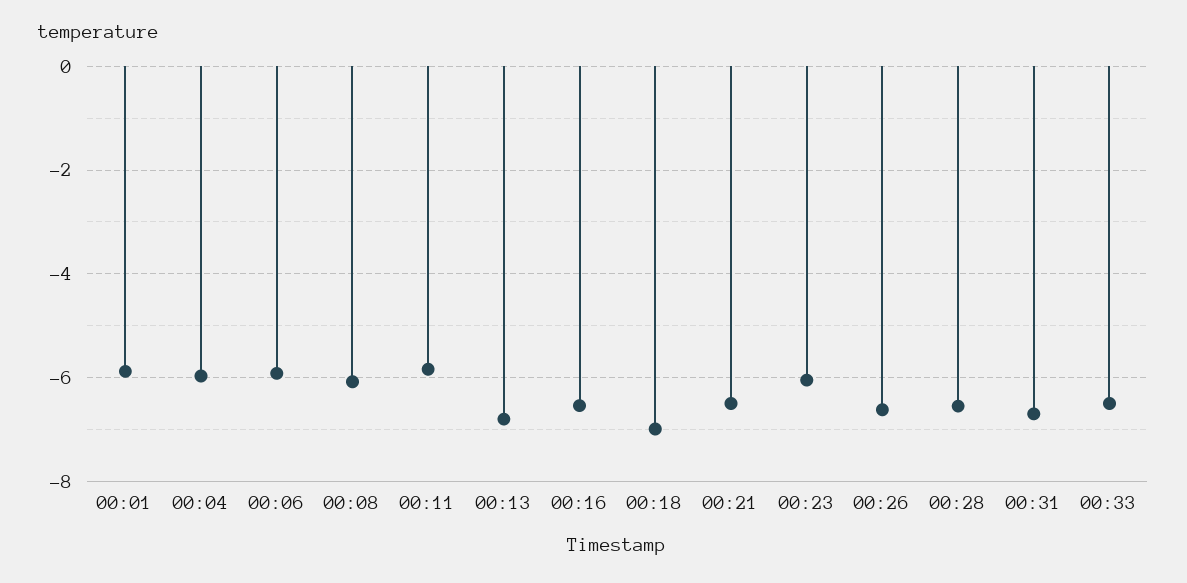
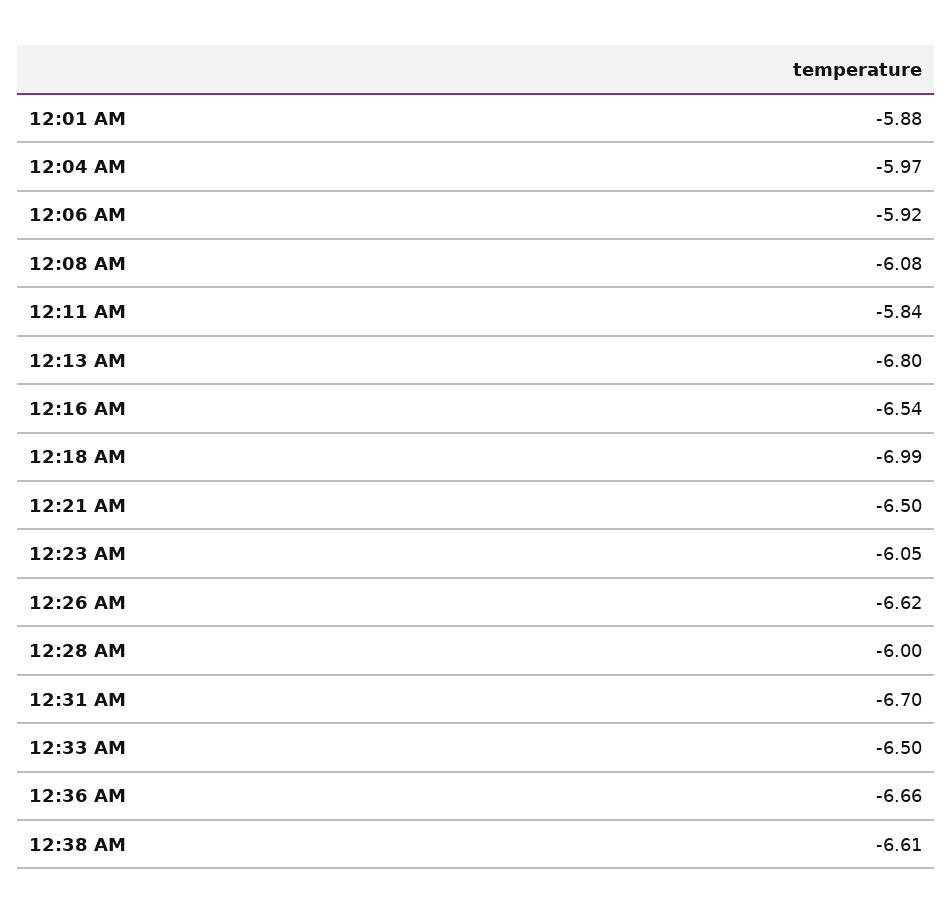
00:28: -6.6 -> -6
12:36 AM: none -> -6.66
12:38 AM: none -> -6.61

